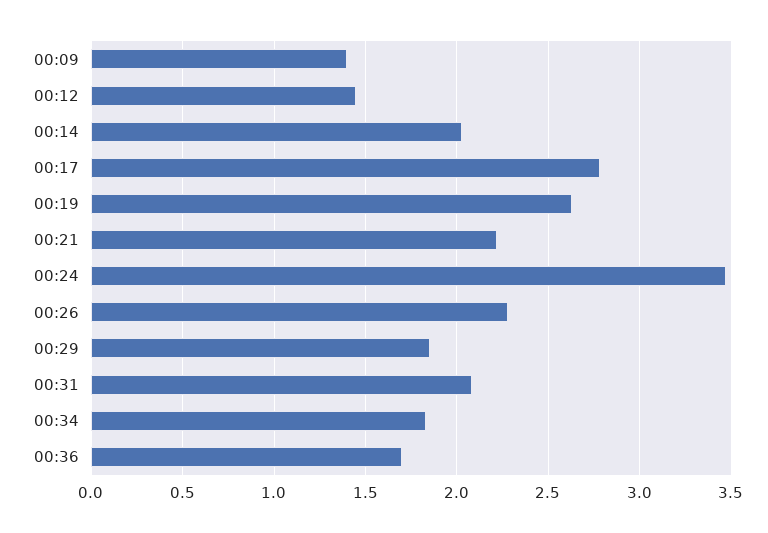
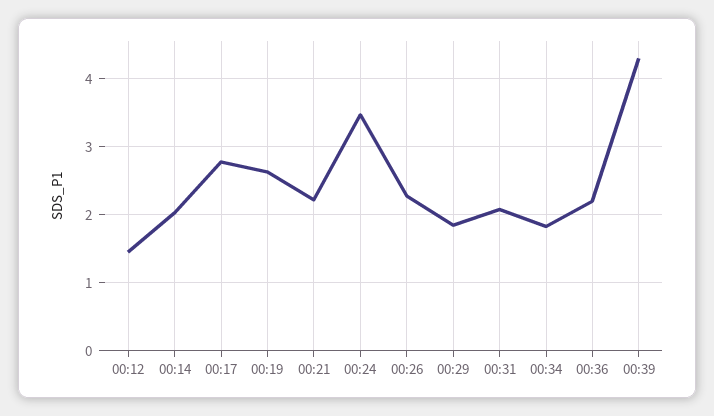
00:09: 1.4 -> none
00:36: 1.7 -> 2.2
00:39: none -> 4.3

